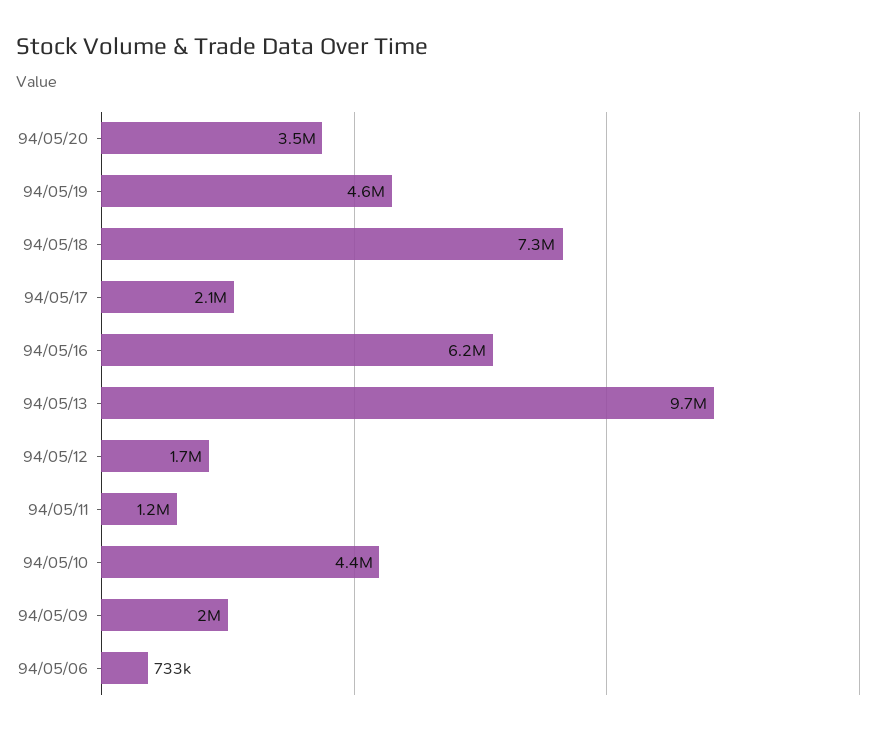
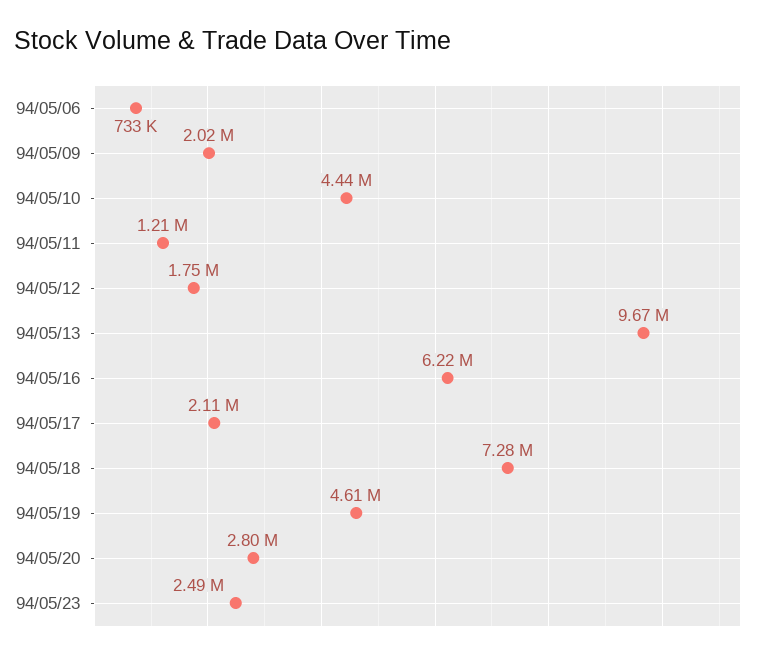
94/05/20: 3500000 -> 2800000
94/05/23: none -> 2490000

